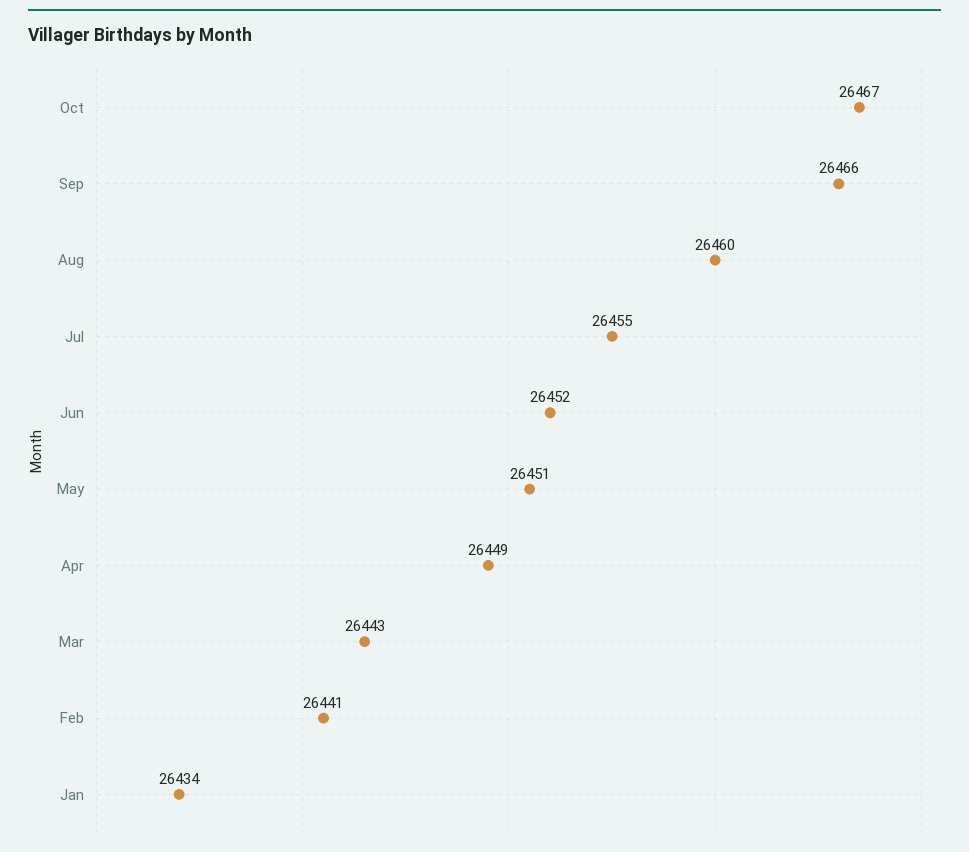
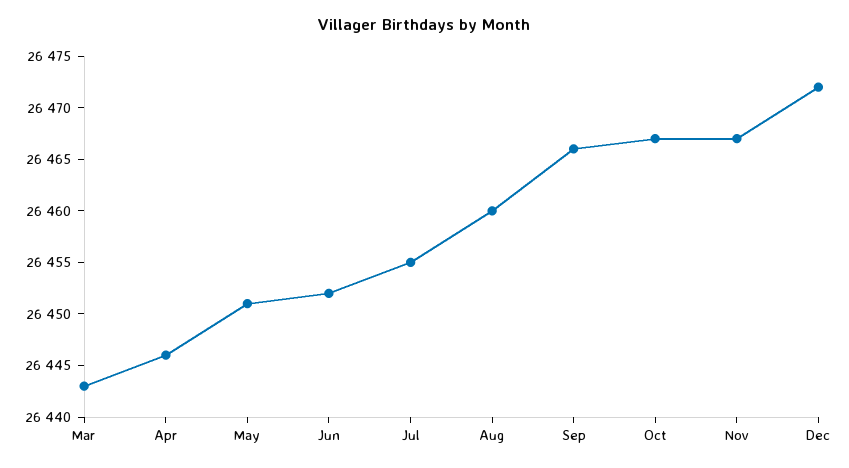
Apr: 26449 -> 26446
Feb: 26441 -> none
Jan: 26434 -> none
Nov: none -> 26467
Dec: none -> 26472

